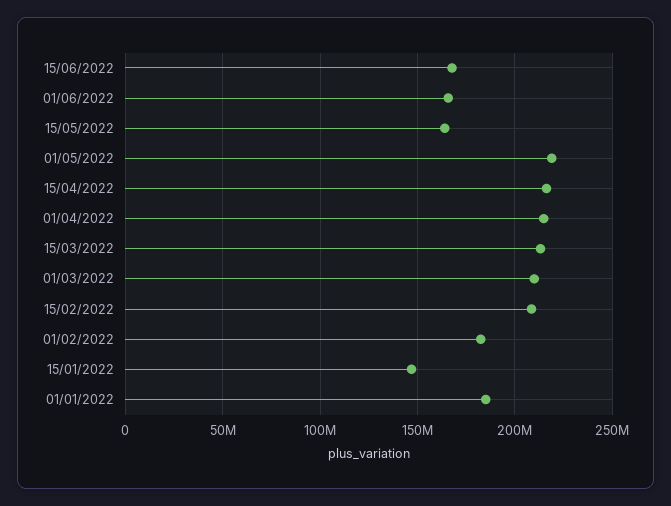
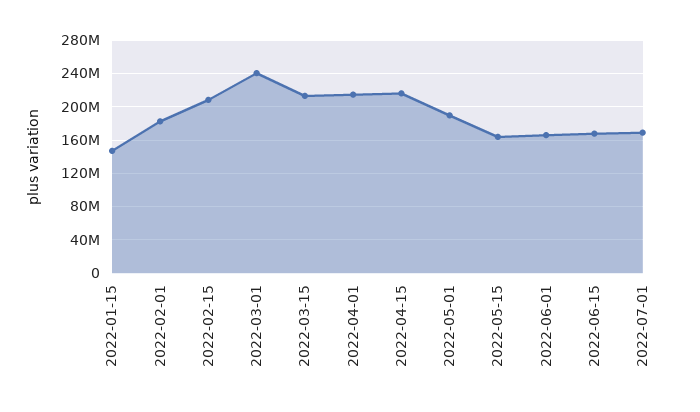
01/05/2022: 220000000 -> 190000000
01/03/2022: 210000000 -> 240000000
01/01/2022: 185000000 -> none
2022-07-01: none -> 170000000

